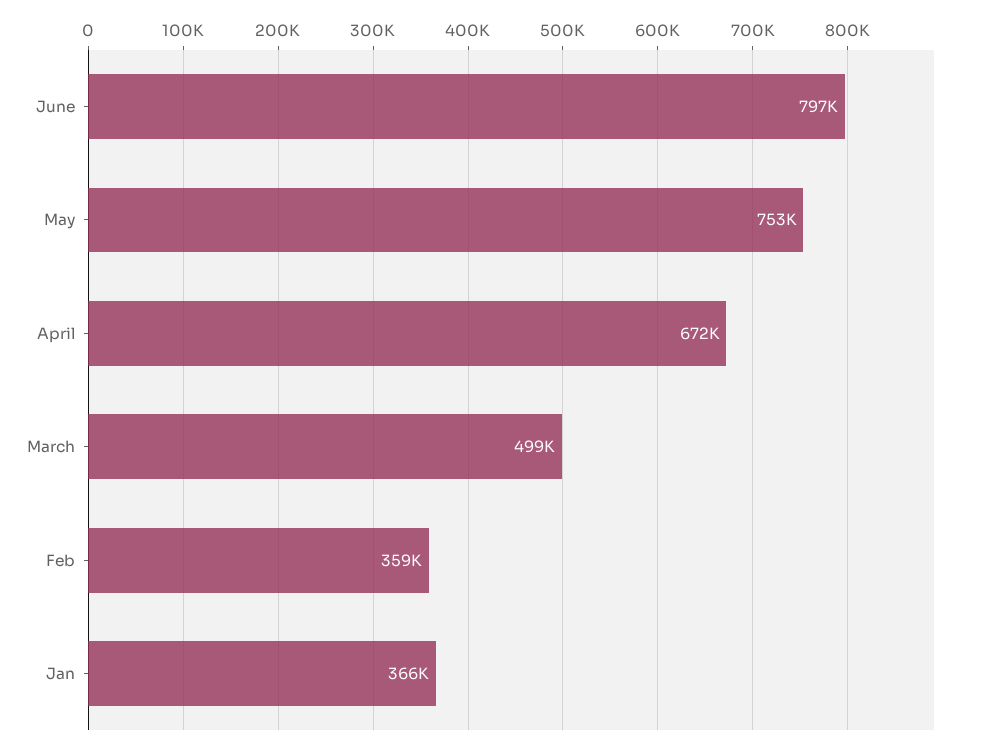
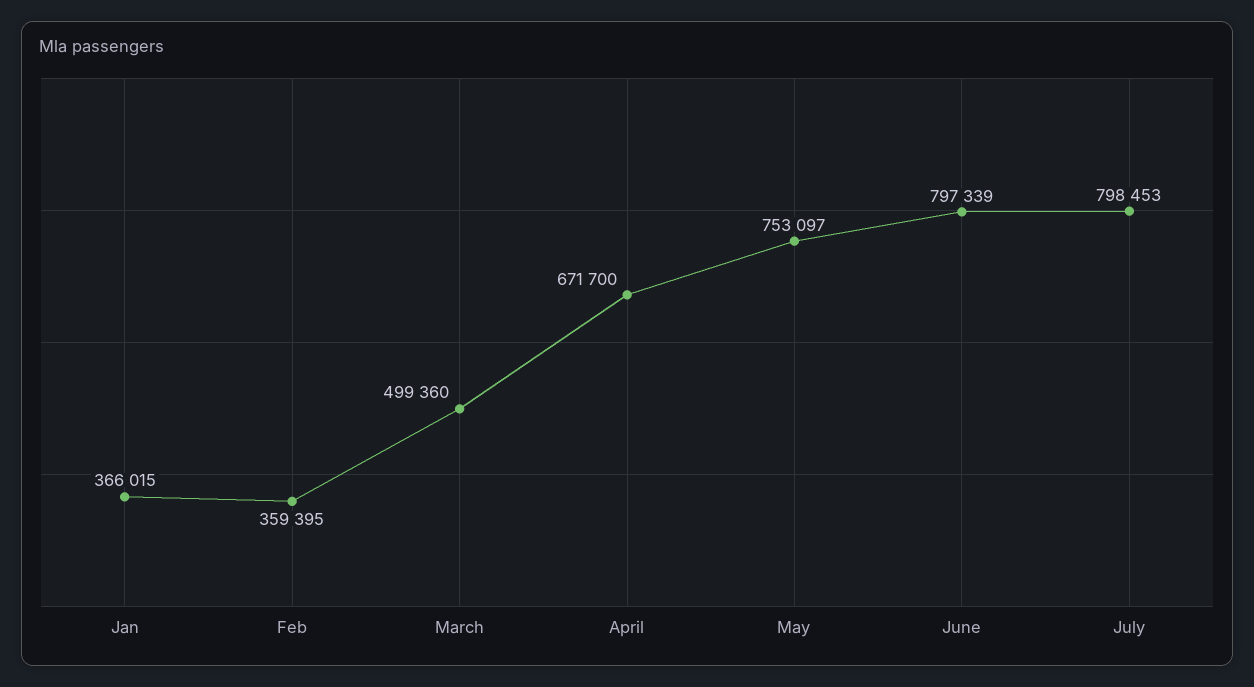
July: none -> 798453

